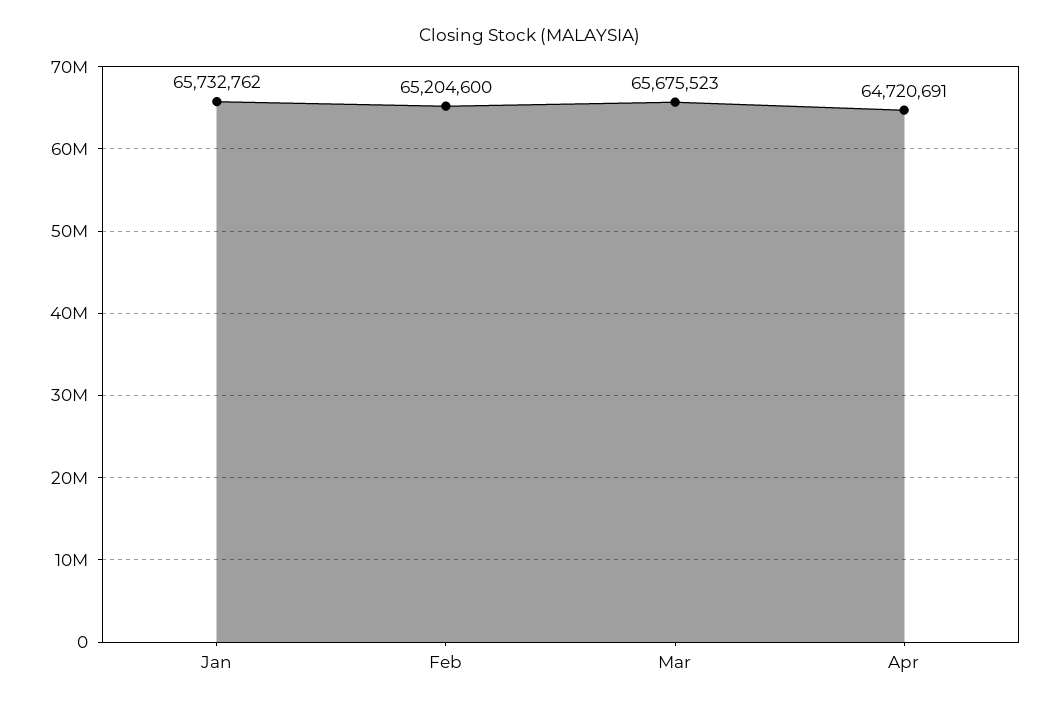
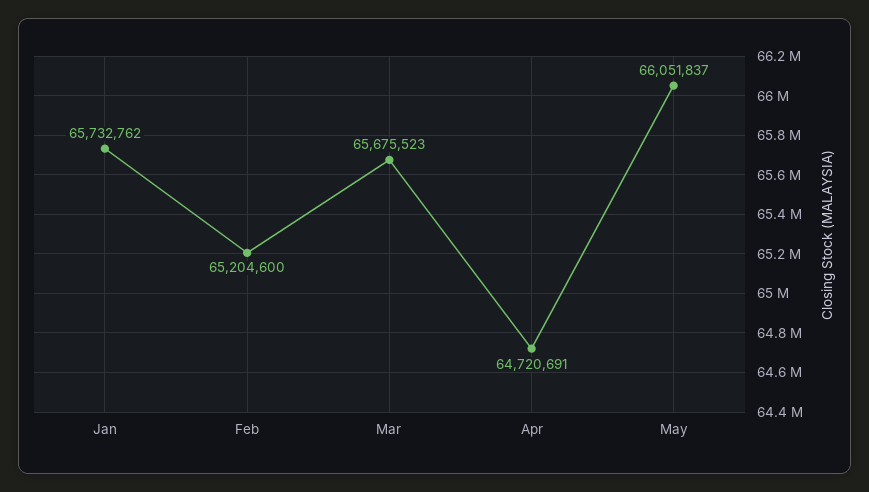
May: none -> 66051837

